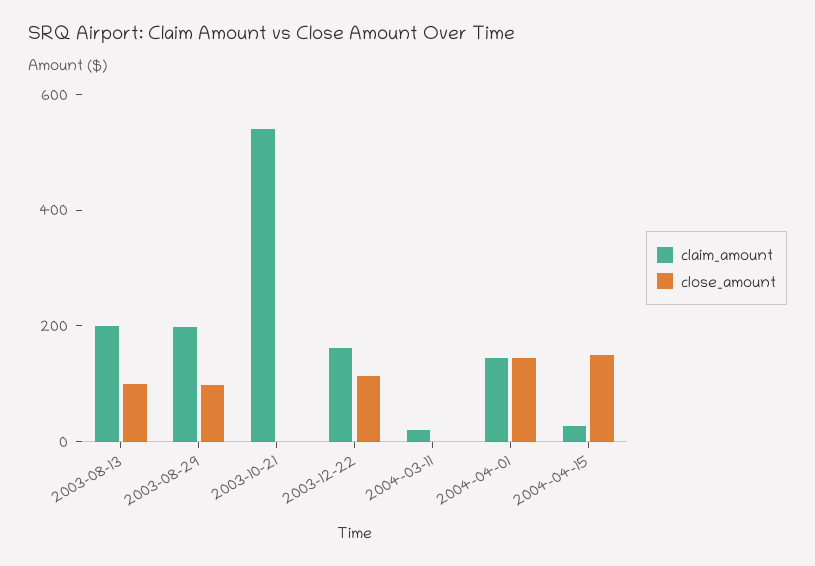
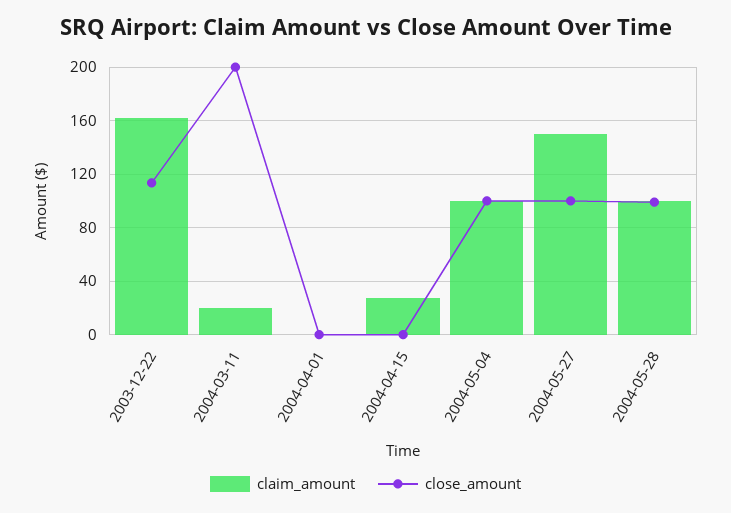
claim_amount, 2003-08-13: 200 -> none
close_amount, 2003-08-13: 100 -> none
claim_amount, 2003-08-29: 200 -> none
close_amount, 2003-08-29: 100 -> none
claim_amount, 2003-10-21: 550 -> none
close_amount, 2003-10-21: 0 -> none
close_amount, 2004-03-11: 0 -> 200
claim_amount, 2004-04-01: 150 -> 0
close_amount, 2004-04-01: 150 -> 0
close_amount, 2004-04-15: 150 -> 0
claim_amount, 2004-05-04: none -> 100
close_amount, 2004-05-04: none -> 100
claim_amount, 2004-05-27: none -> 150
close_amount, 2004-05-27: none -> 100
claim_amount, 2004-05-28: none -> 100
close_amount, 2004-05-28: none -> 100

